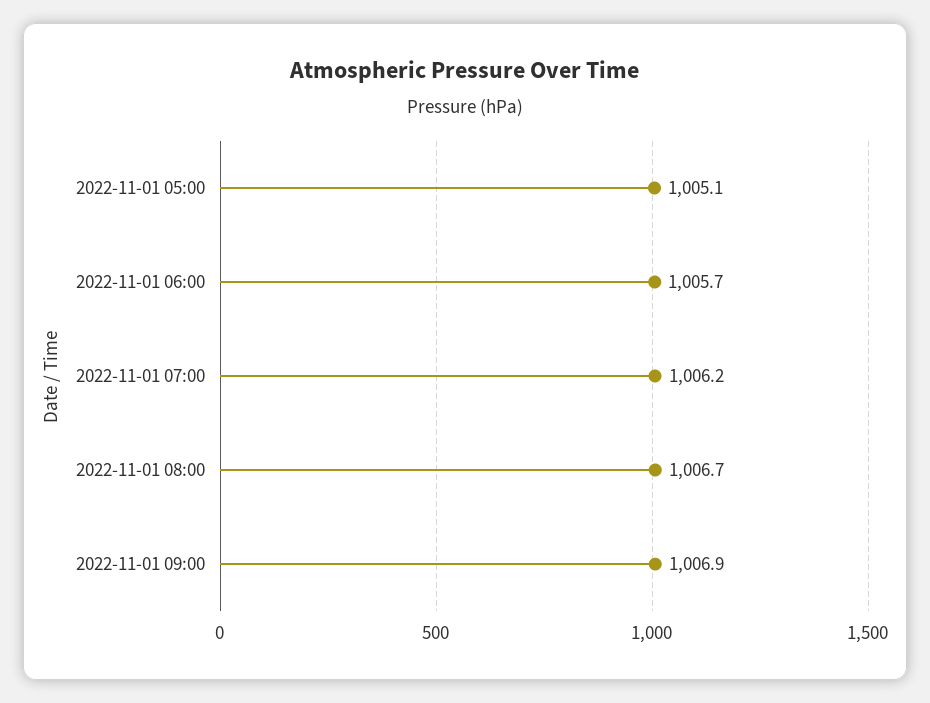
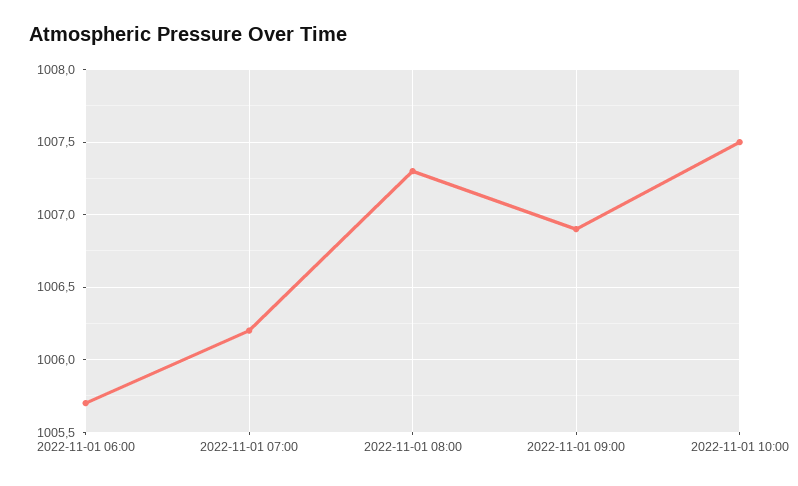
2022-11-01 05:00: 1005.1 -> none
2022-11-01 08:00: 1006.7 -> 1007.3
2022-11-01 10:00: none -> 1007.5

